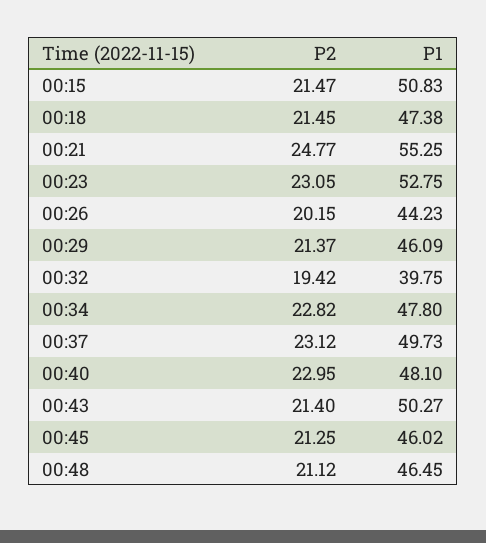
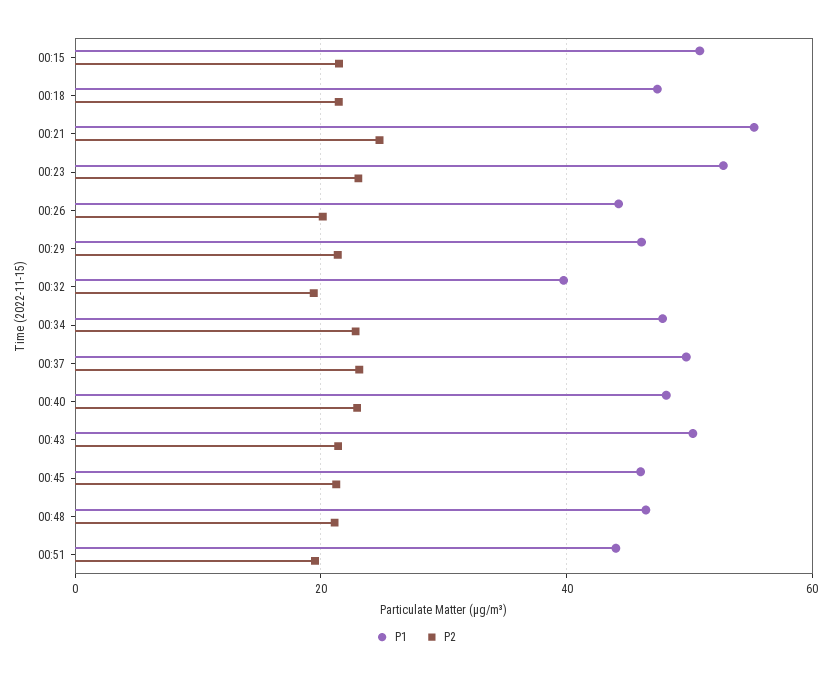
P1, 00:51: none -> 44
P2, 00:51: none -> 20

